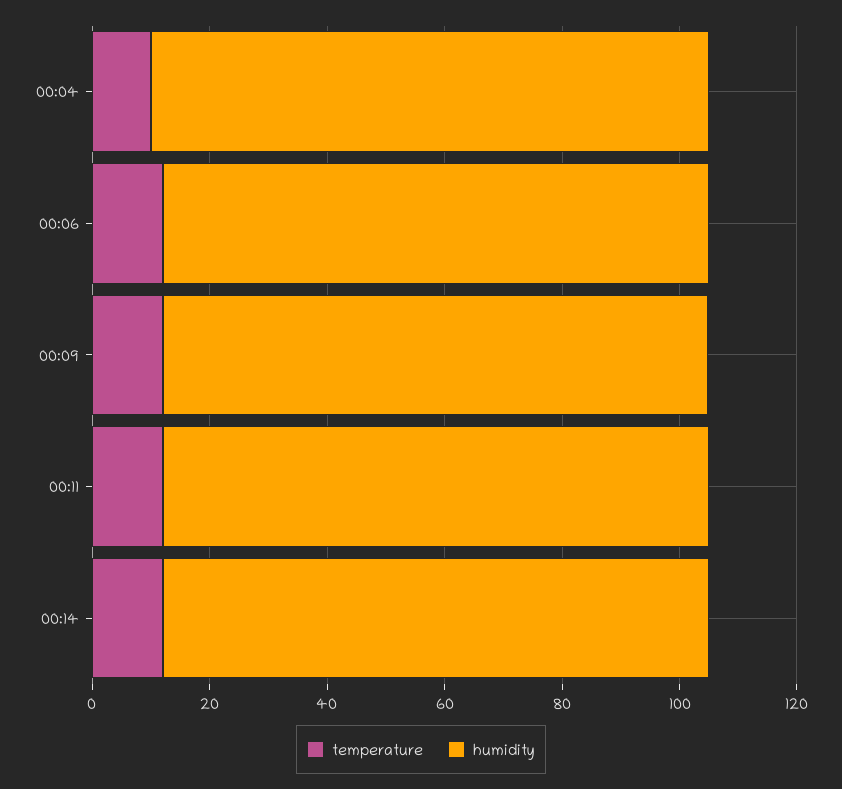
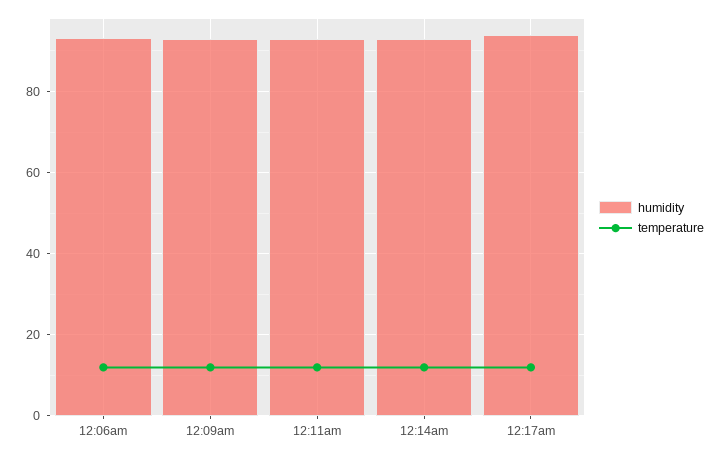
temperature, 00:04: 10 -> none
humidity, 00:04: 95 -> none
humidity, 12:17am: none -> 94
temperature, 12:17am: none -> 12

